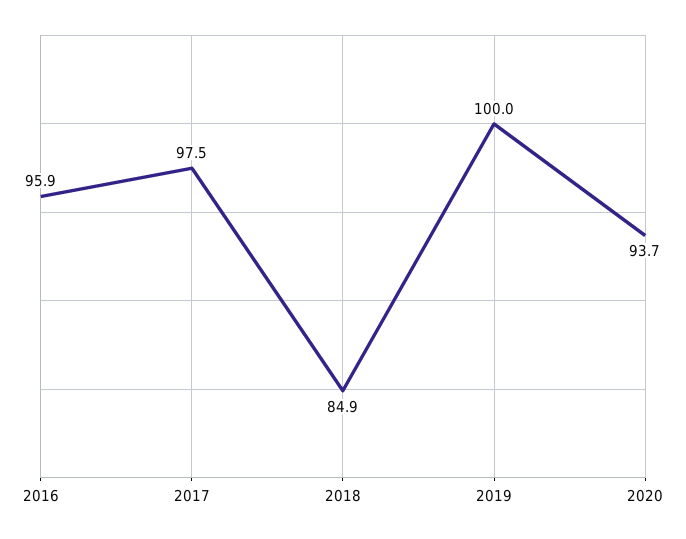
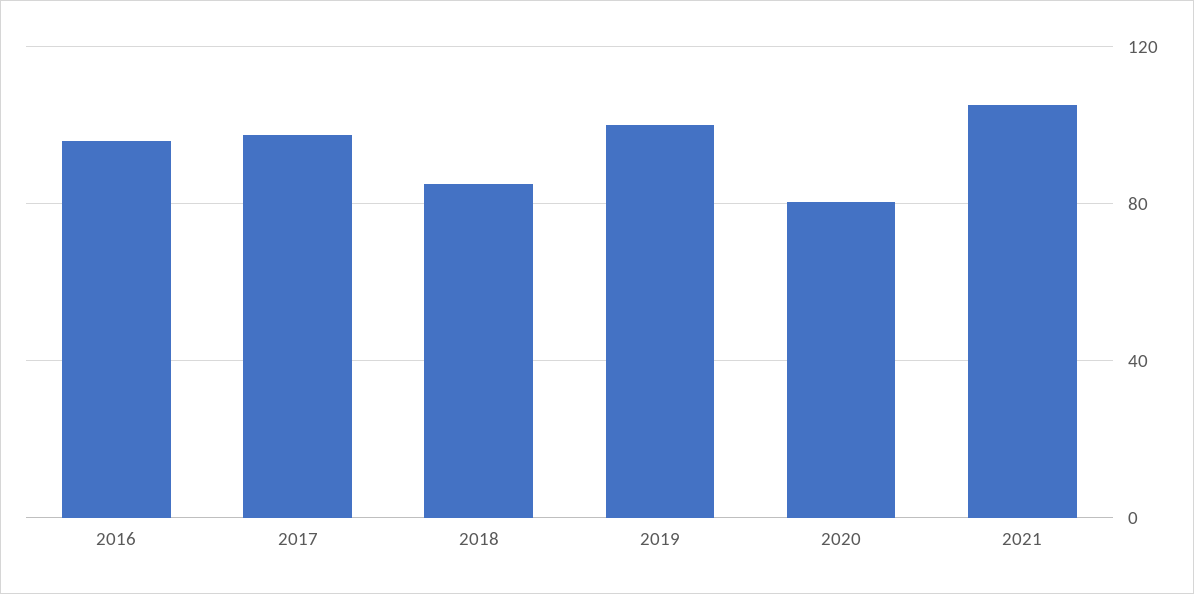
2020: 93.7 -> 80
2021: none -> 105

